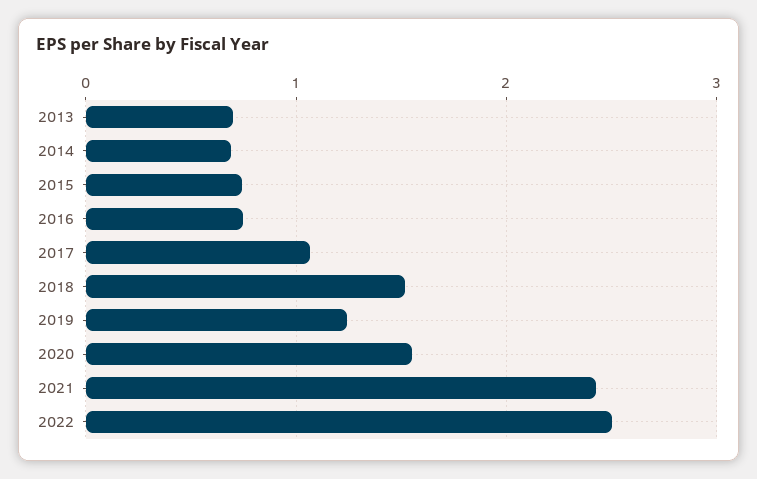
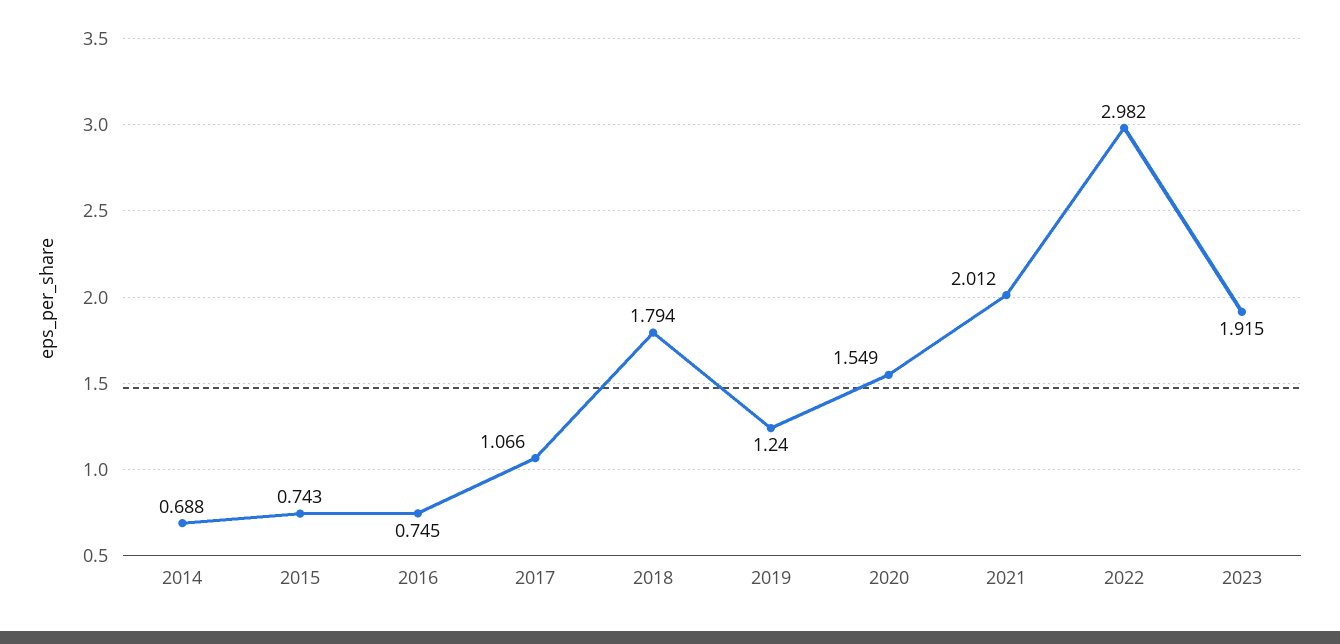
2013: 0.7 -> none
2018: 1.5 -> 1.794
2021: 2.4 -> 2.012
2022: 2.5 -> 2.982
2023: none -> 1.915

